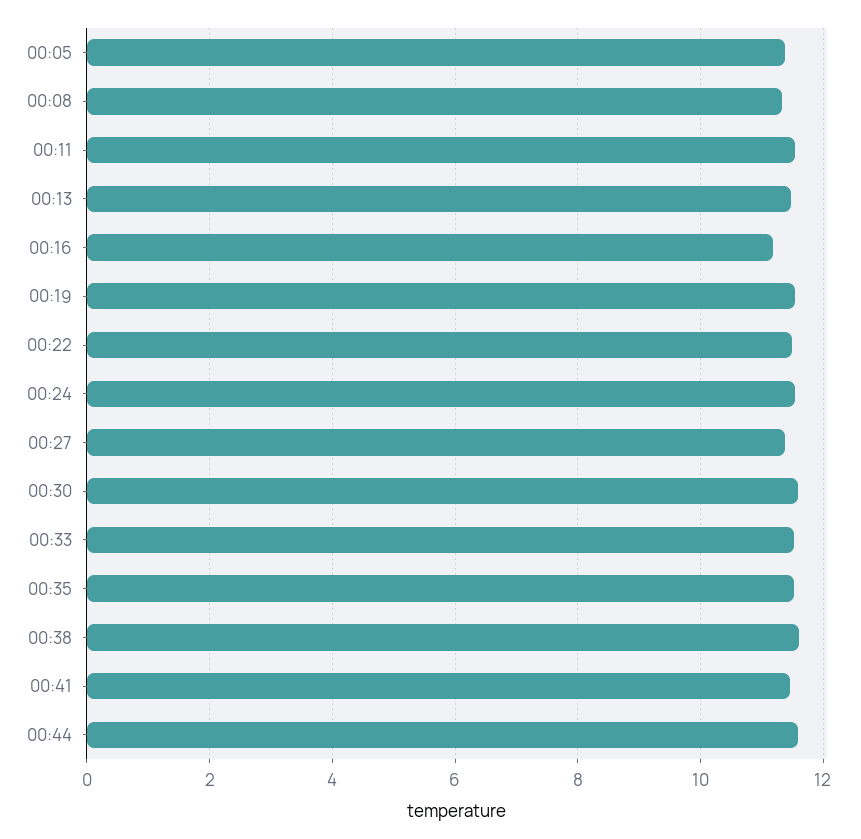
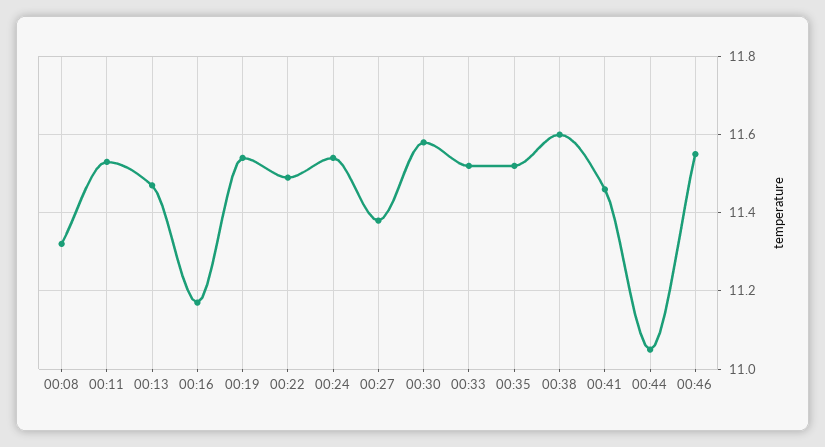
00:05: 11.4 -> none
00:44: 11.6 -> 11.05
00:46: none -> 11.55

